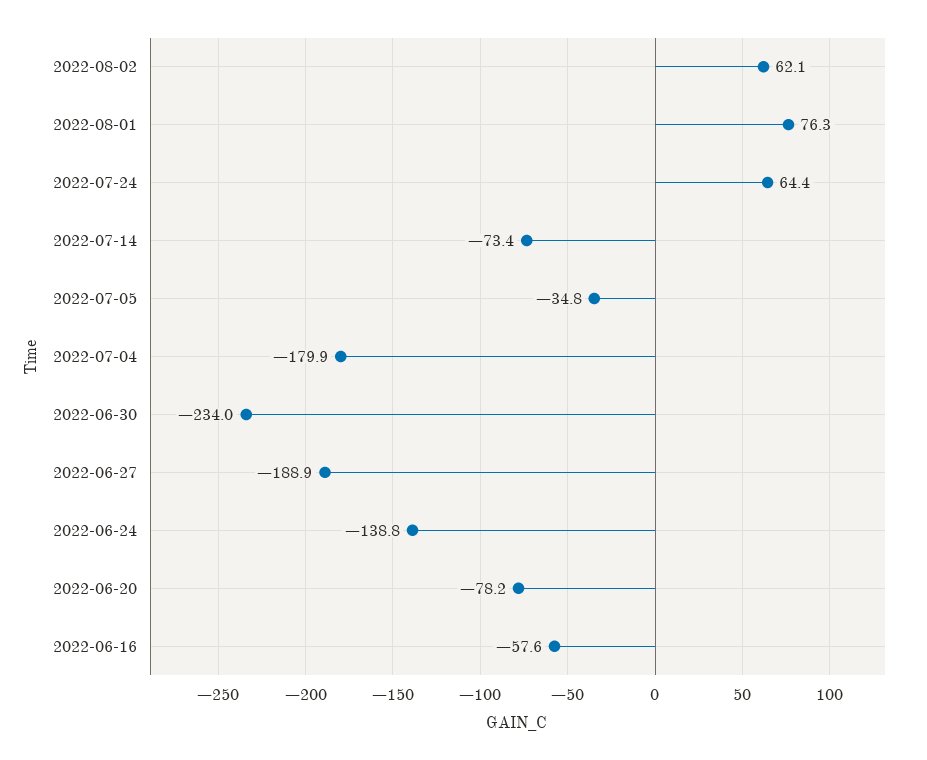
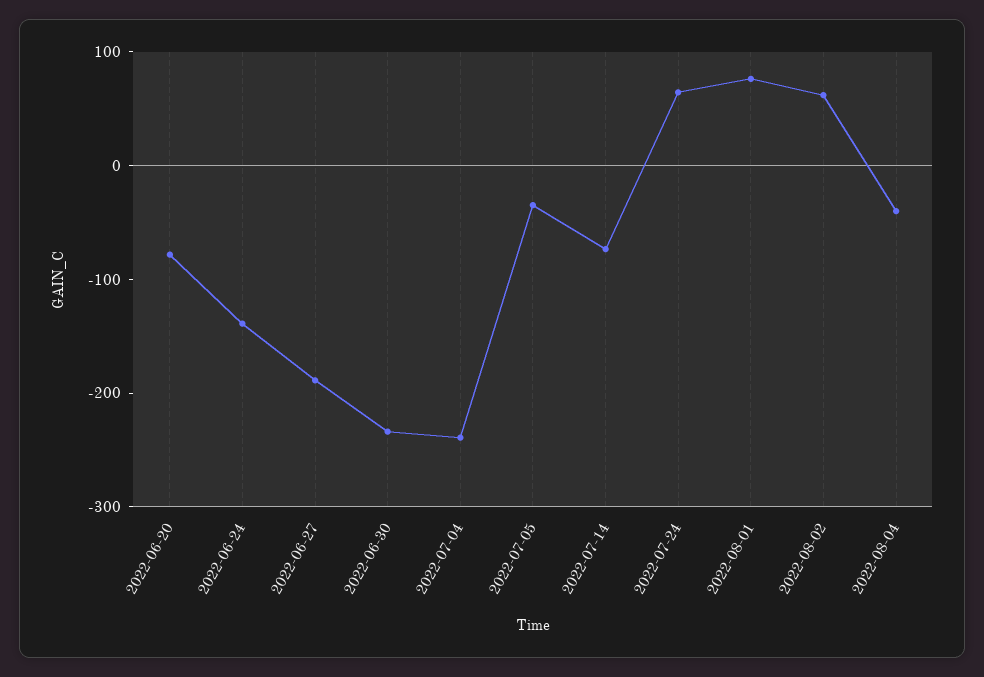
2022-07-04: -179.9 -> -240
2022-06-16: -57.6 -> none
2022-08-04: none -> -40

